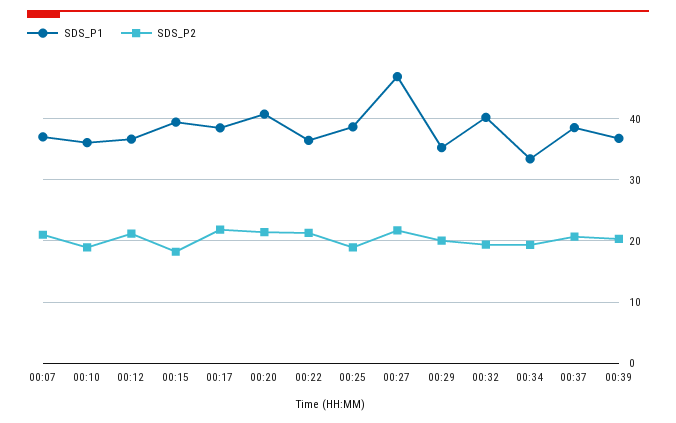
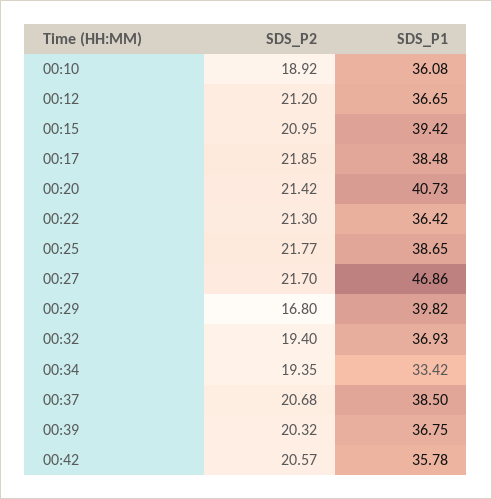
SDS_P1, 00:07: 37 -> none
SDS_P2, 00:07: 21 -> none
SDS_P2, 00:15: 18 -> 20.95
SDS_P2, 00:25: 19 -> 21.77
SDS_P1, 00:29: 35 -> 39.82
SDS_P2, 00:29: 20 -> 16.8
SDS_P1, 00:32: 40 -> 36.93
SDS_P2, 00:42: none -> 20.57
SDS_P1, 00:42: none -> 35.78

